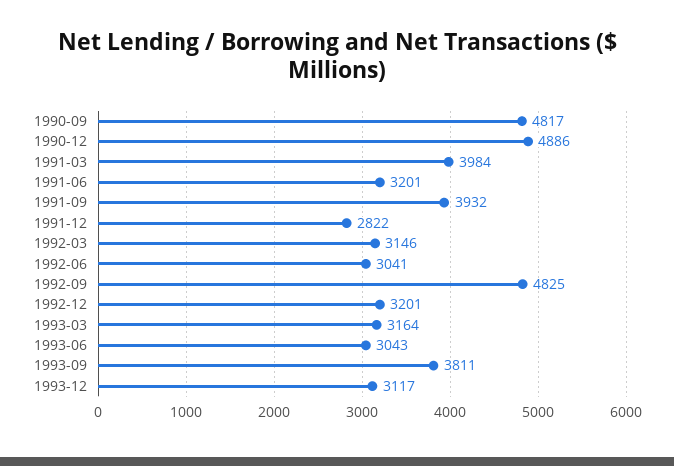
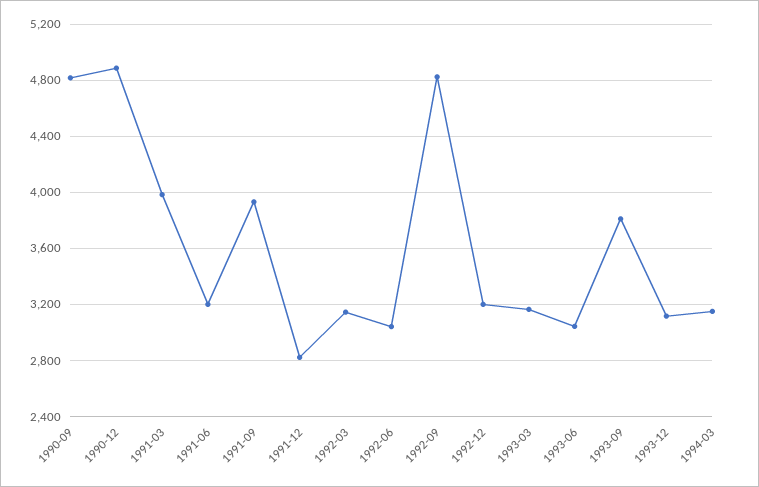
1994-03: none -> 3150

